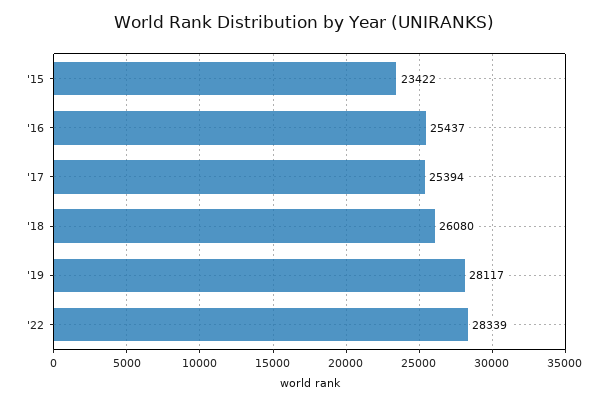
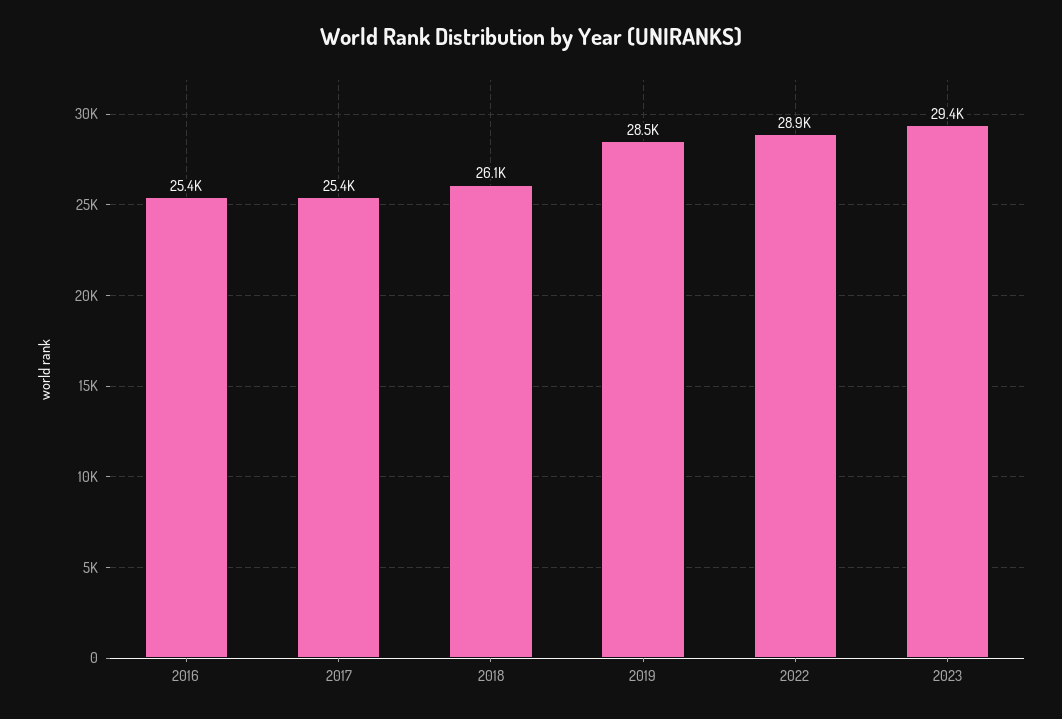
'15: 23422 -> none
'19: 28117 -> 28500
'22: 28339 -> 28900
2023: none -> 29400

